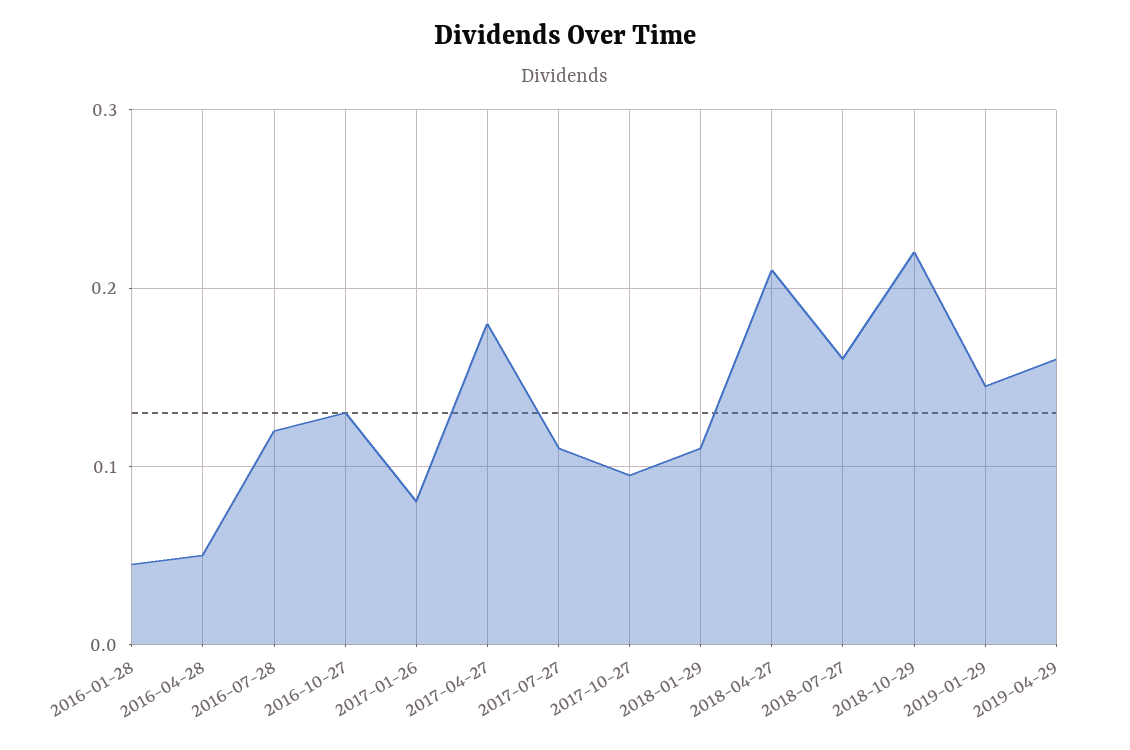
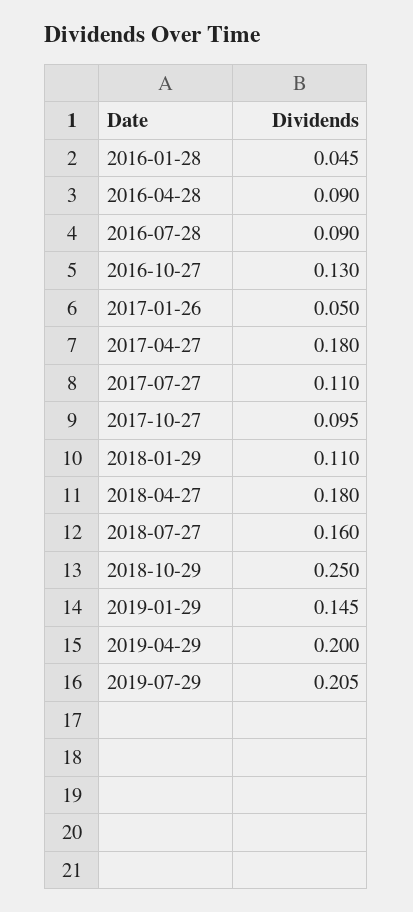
2016-04-28: 0.05 -> 0.09
2016-07-28: 0.12 -> 0.09
2017-01-26: 0.08 -> 0.05
2018-04-27: 0.21 -> 0.18
2018-10-29: 0.22 -> 0.25
2019-04-29: 0.16 -> 0.2
2019-07-29: none -> 0.205

